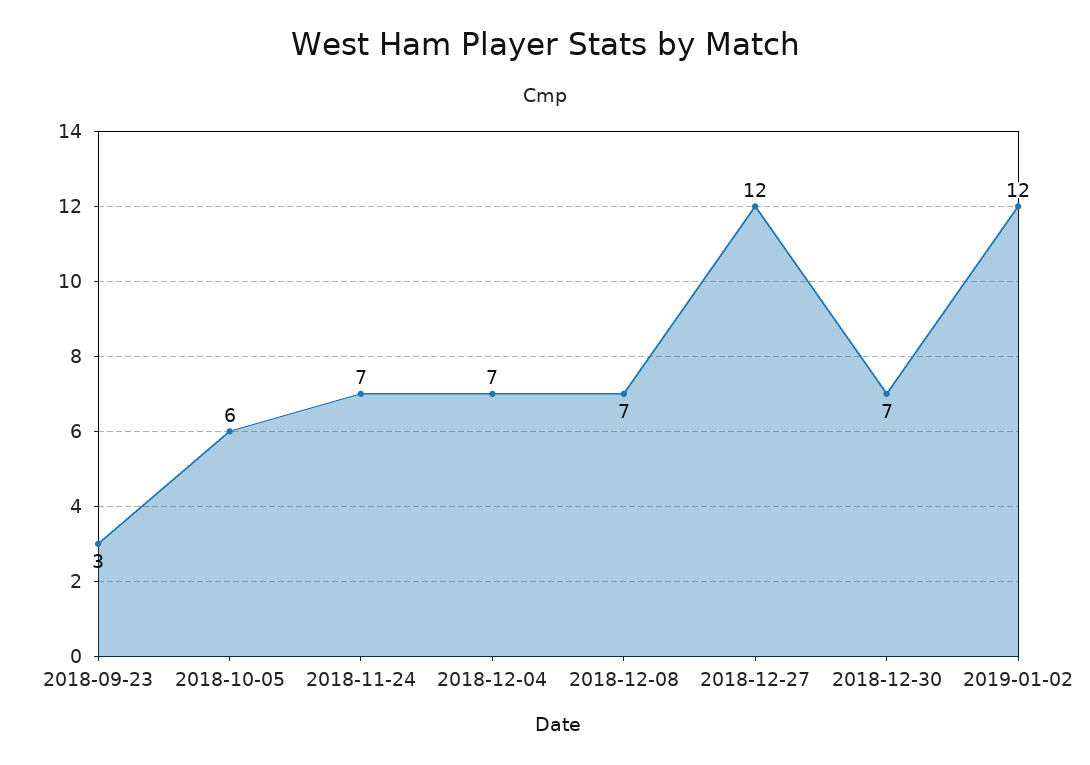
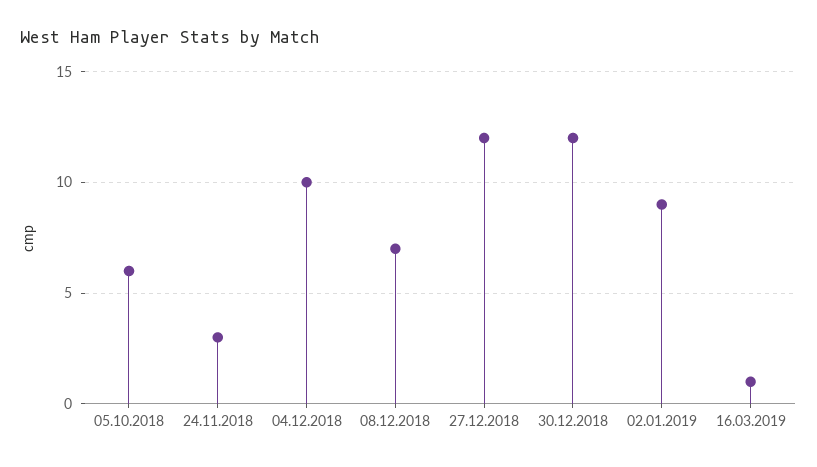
2018-09-23: 3 -> none
2018-11-24: 7 -> 3
2018-12-04: 7 -> 10
2018-12-30: 7 -> 12
2019-01-02: 12 -> 9
16.03.2019: none -> 1

